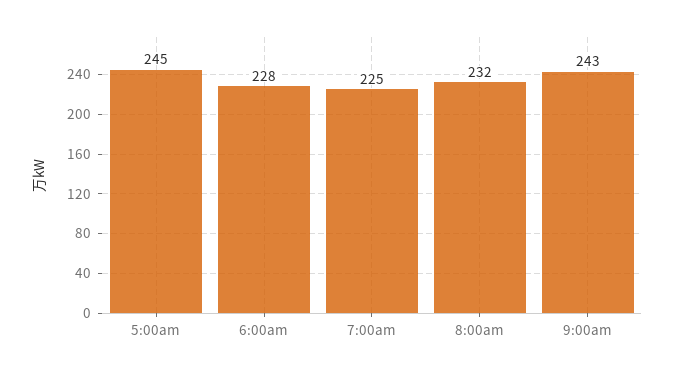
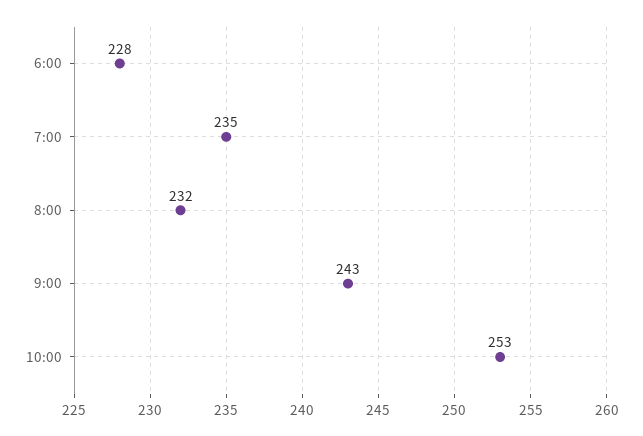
5:00am: 245 -> none
7:00am: 225 -> 235
10:00: none -> 253

